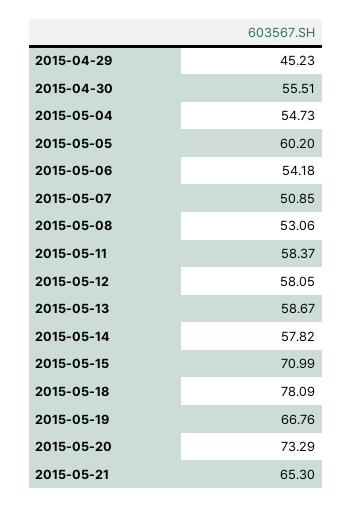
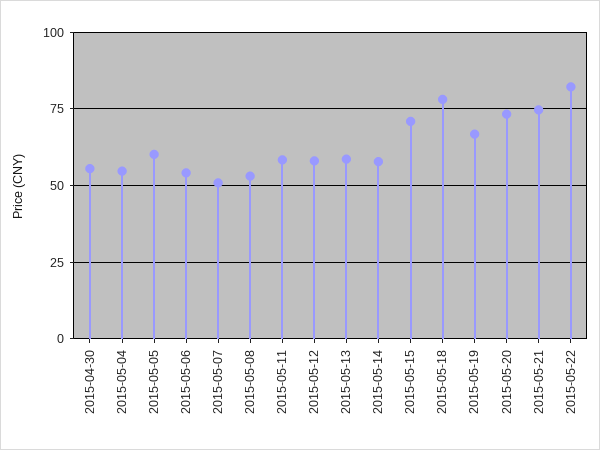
2015-04-29: 45.23 -> none
2015-05-21: 65.3 -> 75
2015-05-22: none -> 82.5

